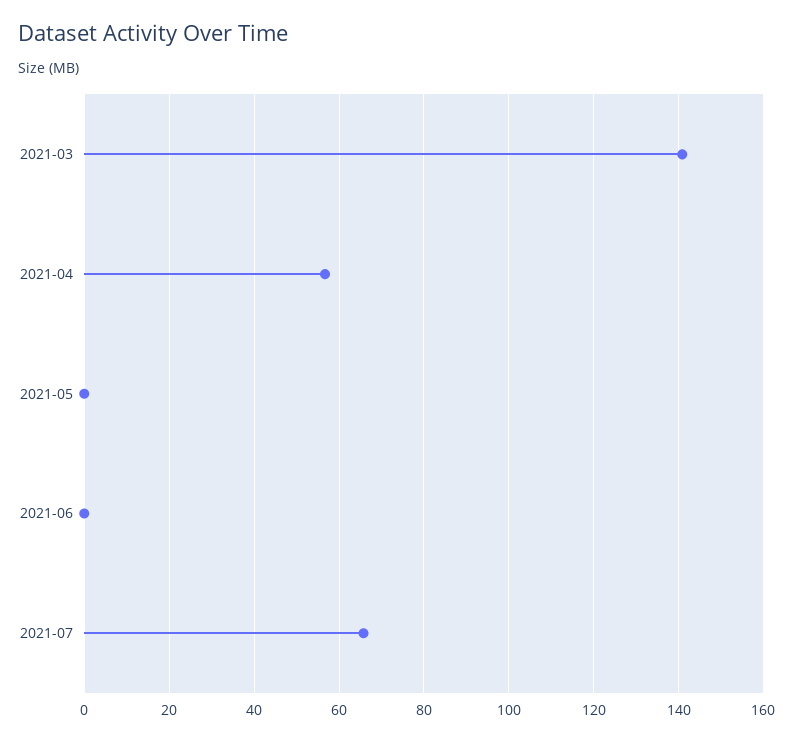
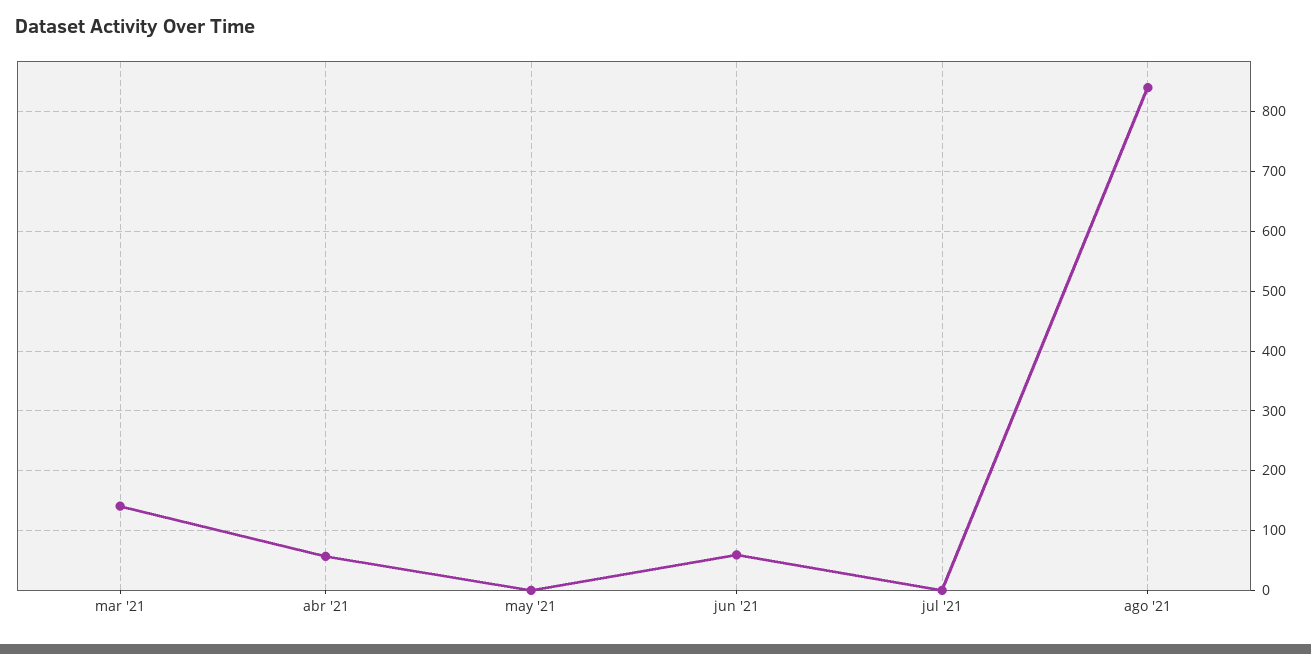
2021-06: 0 -> 60
2021-07: 66 -> 0
ago '21: none -> 840

